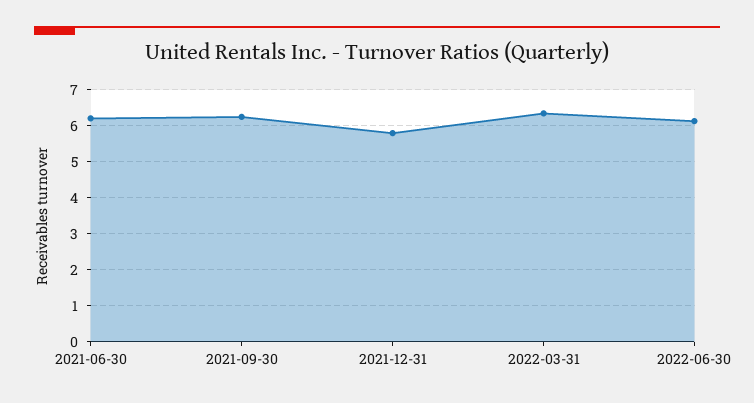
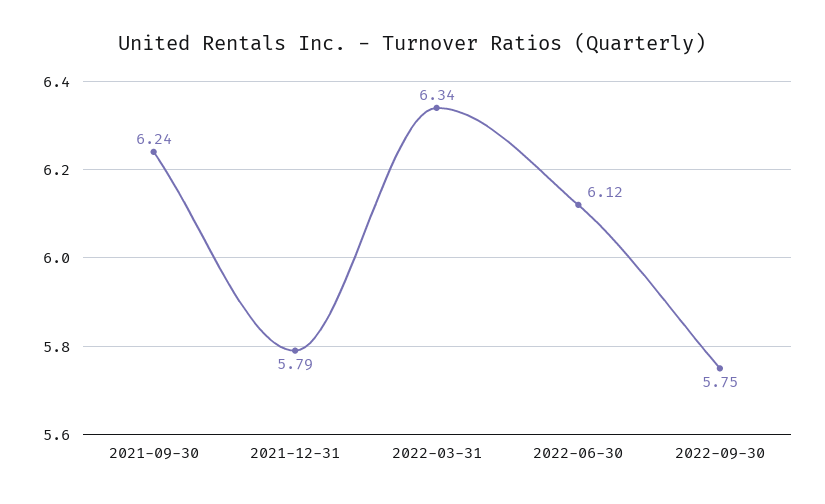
2021-06-30: 6.2 -> none
2022-09-30: none -> 5.75

